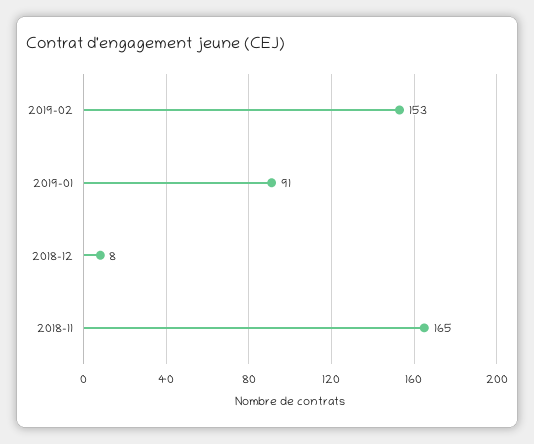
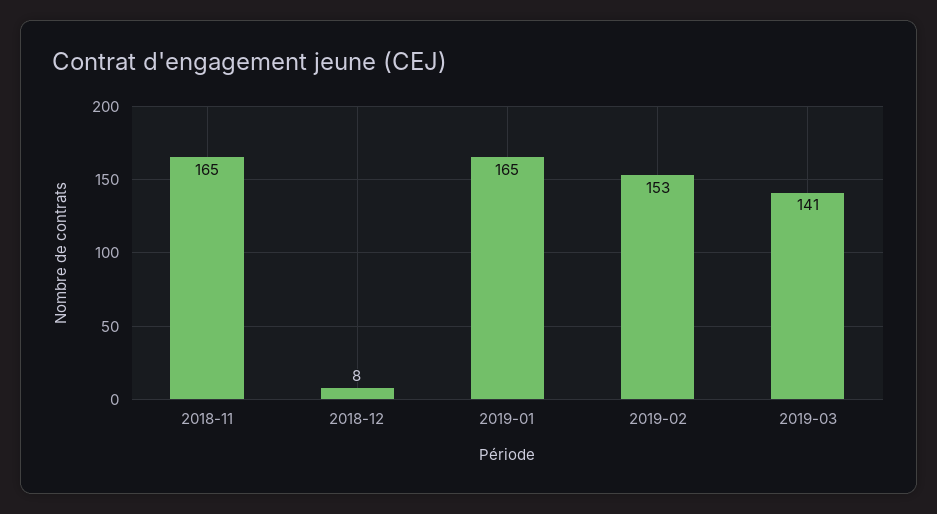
2019-01: 91 -> 165
2019-03: none -> 141

